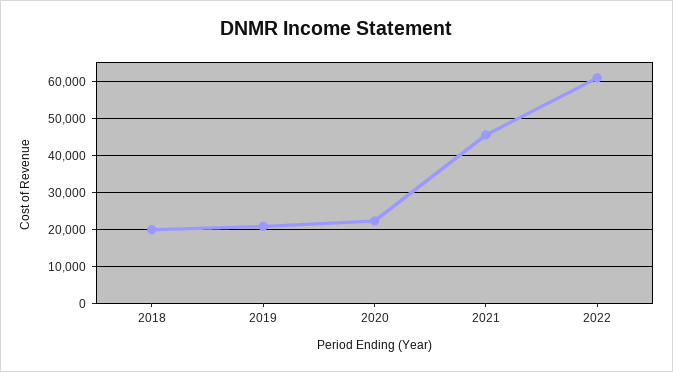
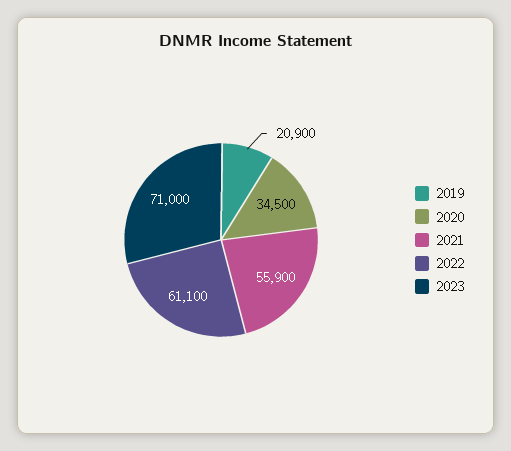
2018: 20000 -> none
2020: 22000 -> 34500
2021: 46000 -> 55900
2023: none -> 71000

